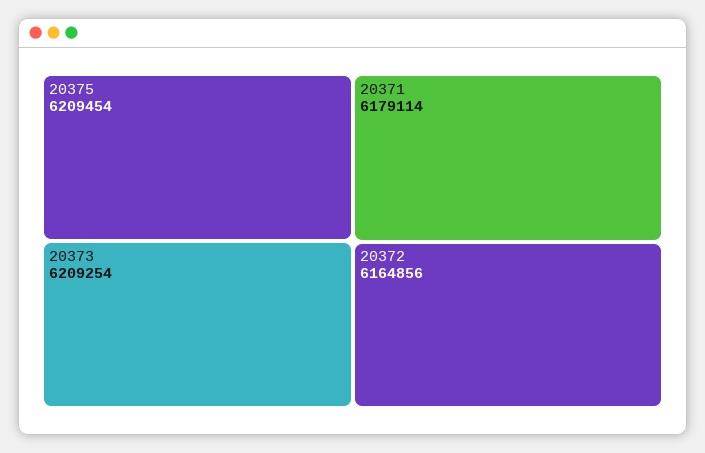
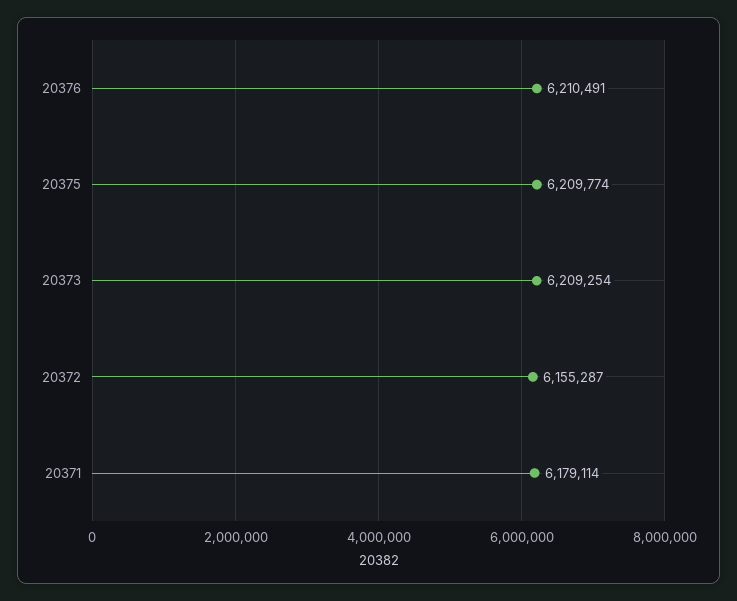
20375: 6209454 -> 6209774
20372: 6164856 -> 6155287
20376: none -> 6210491

